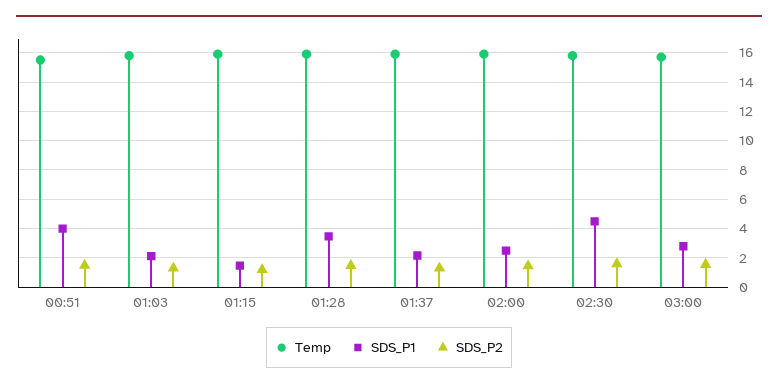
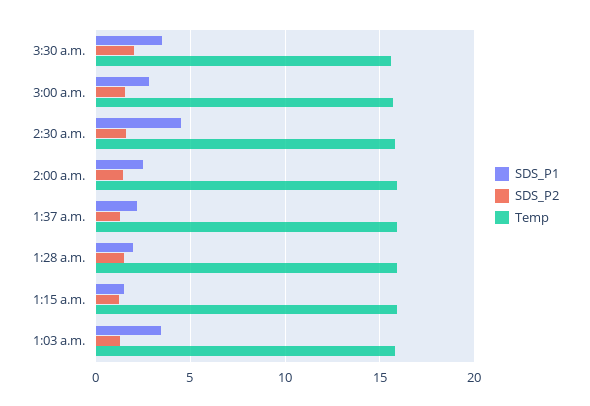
Temp, 00:51: 15.5 -> none
SDS_P1, 00:51: 4 -> none
SDS_P2, 00:51: 1.5 -> none
SDS_P1, 01:03: 2 -> 3.5
SDS_P1, 01:28: 3.5 -> 2
SDS_P1, 3:30 a.m.: none -> 3.5
SDS_P2, 3:30 a.m.: none -> 2
Temp, 3:30 a.m.: none -> 15.5

